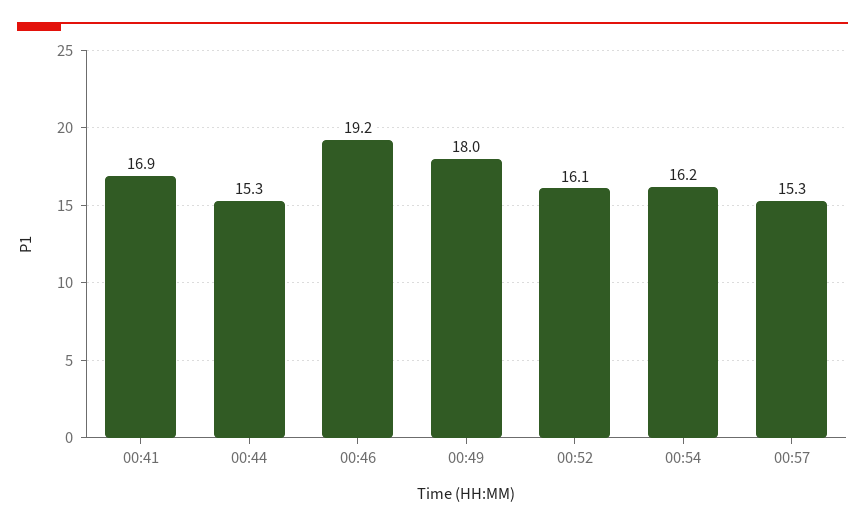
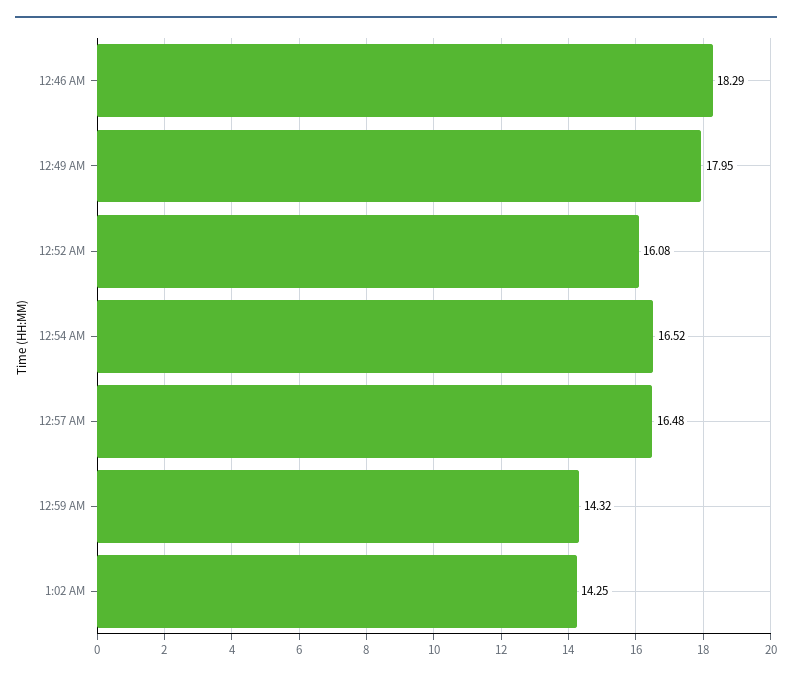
00:41: 16.9 -> none
00:44: 15.3 -> none
00:46: 19.2 -> 18.29
00:54: 16.2 -> 16.52
00:57: 15.3 -> 16.48
12:59 AM: none -> 14.32
1:02 AM: none -> 14.25

